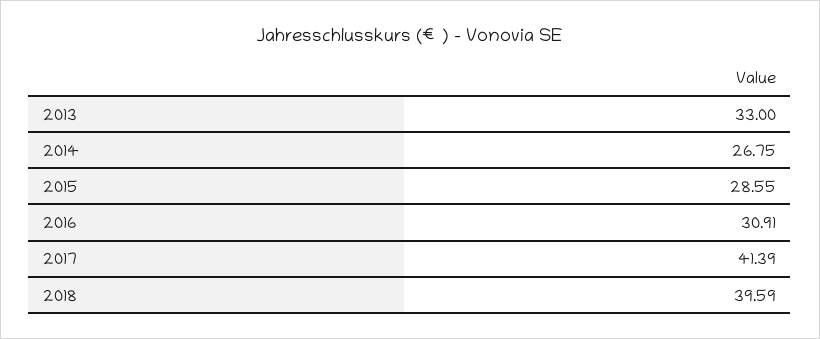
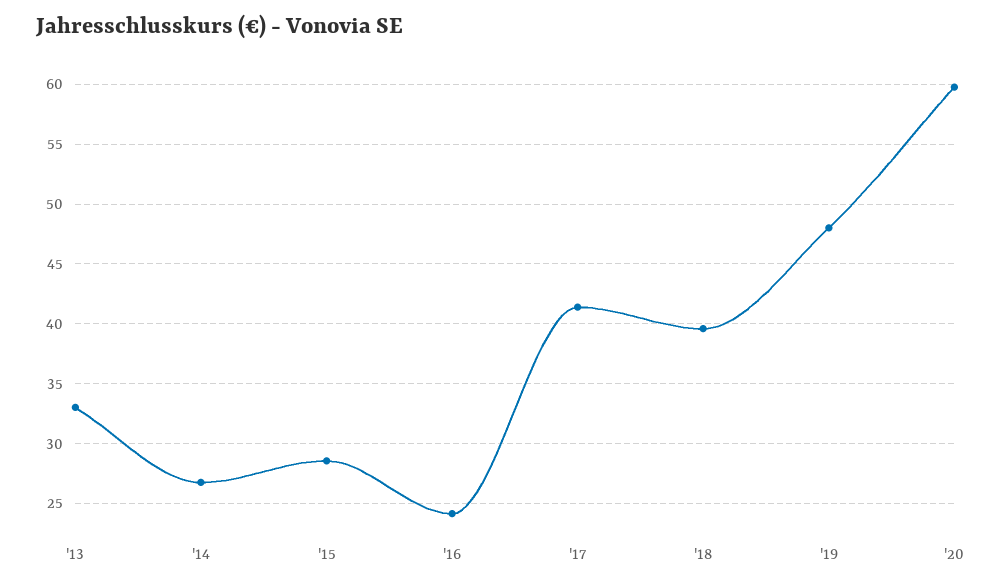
2016: 30.91 -> 24
'19: none -> 48
'20: none -> 60

